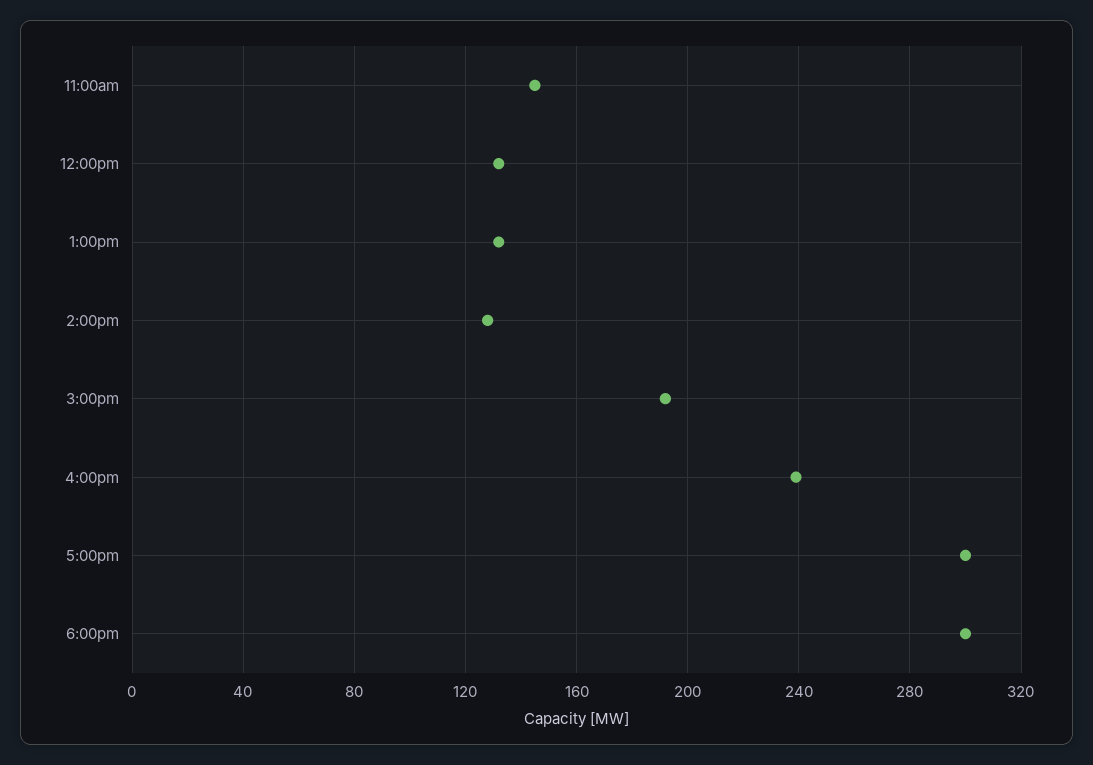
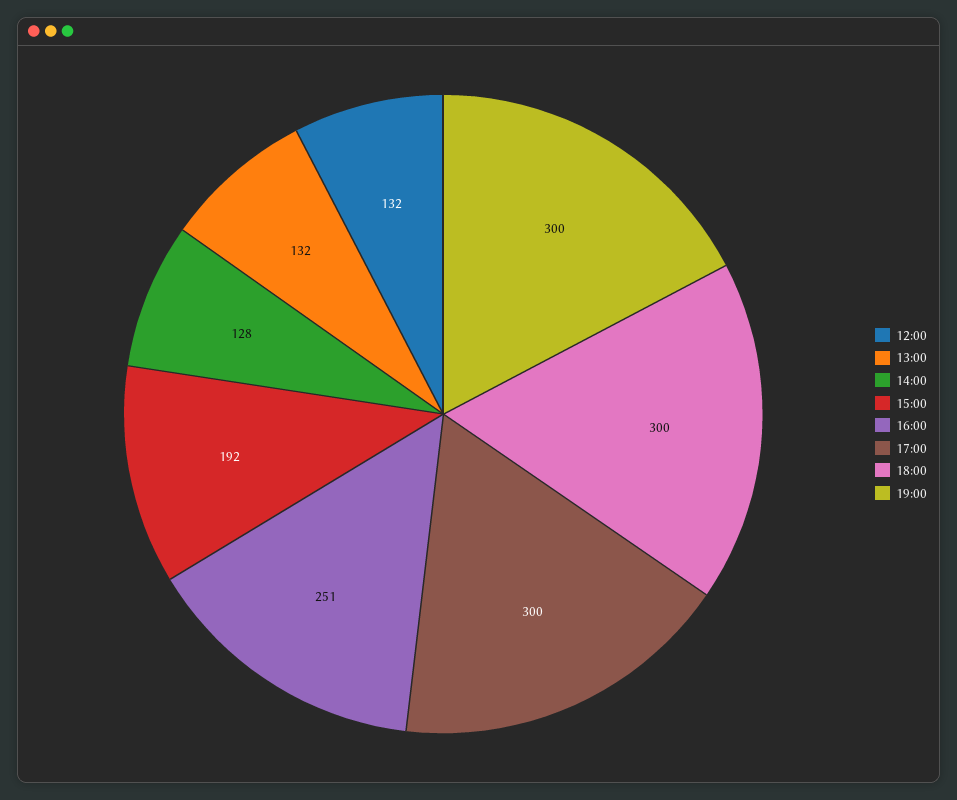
11:00am: 145 -> none
4:00pm: 240 -> 251
19:00: none -> 300

